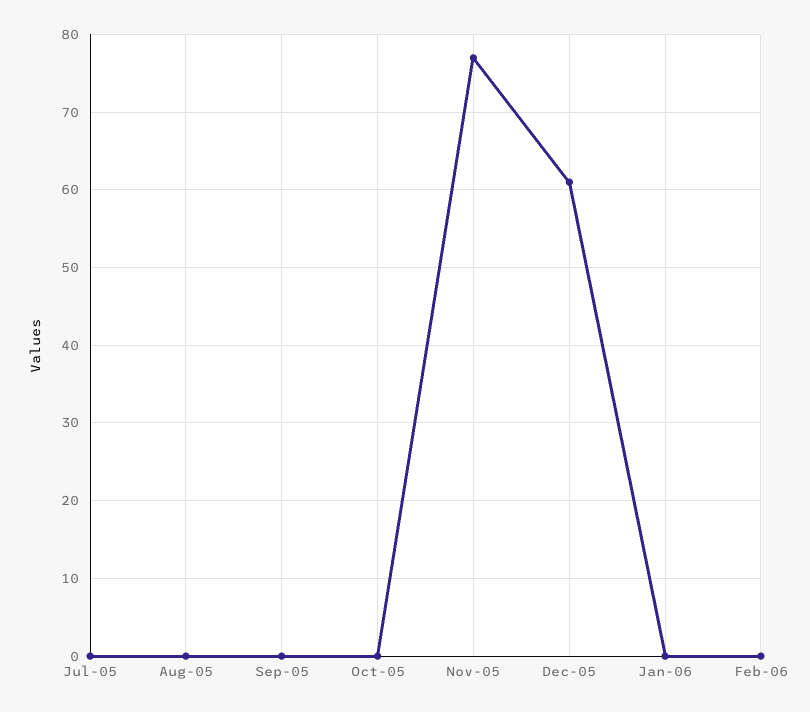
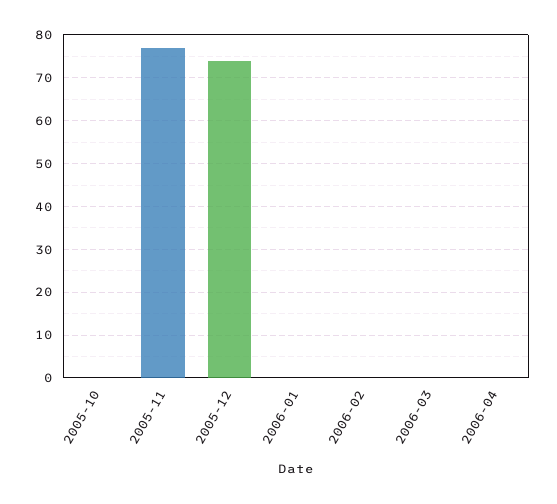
Jul-05: 0 -> none
Aug-05: 0 -> none
Sep-05: 0 -> none
Dec-05: 61 -> 75
2006-03: none -> 0
2006-04: none -> 0

